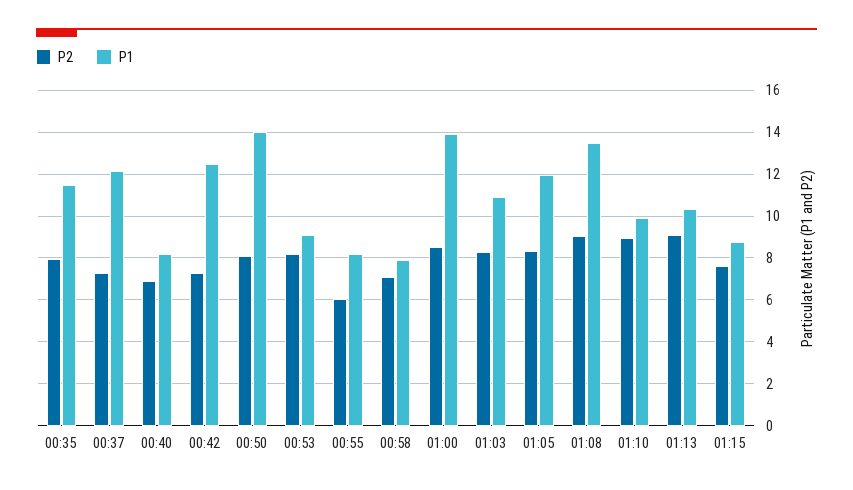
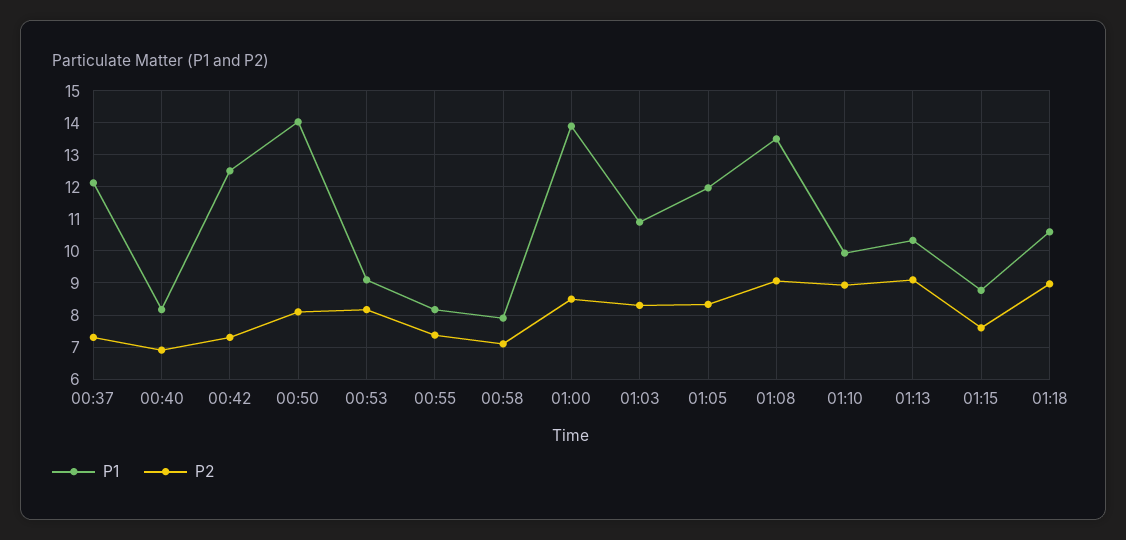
P2, 00:35: 8 -> none
P1, 00:35: 11.5 -> none
P2, 00:55: 6 -> 7.4
P1, 01:18: none -> 10.6
P2, 01:18: none -> 9

